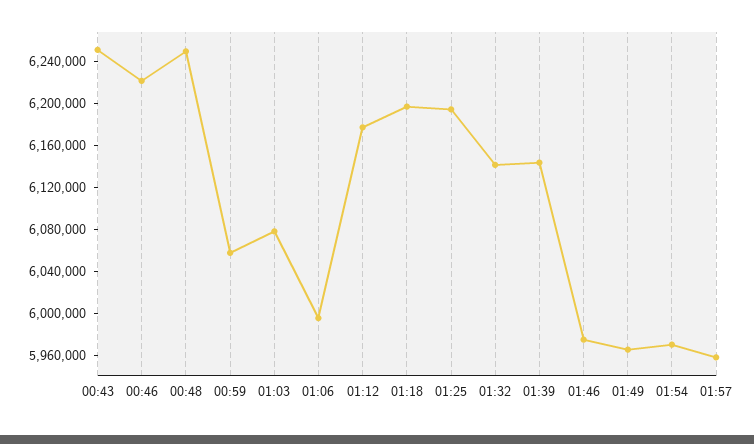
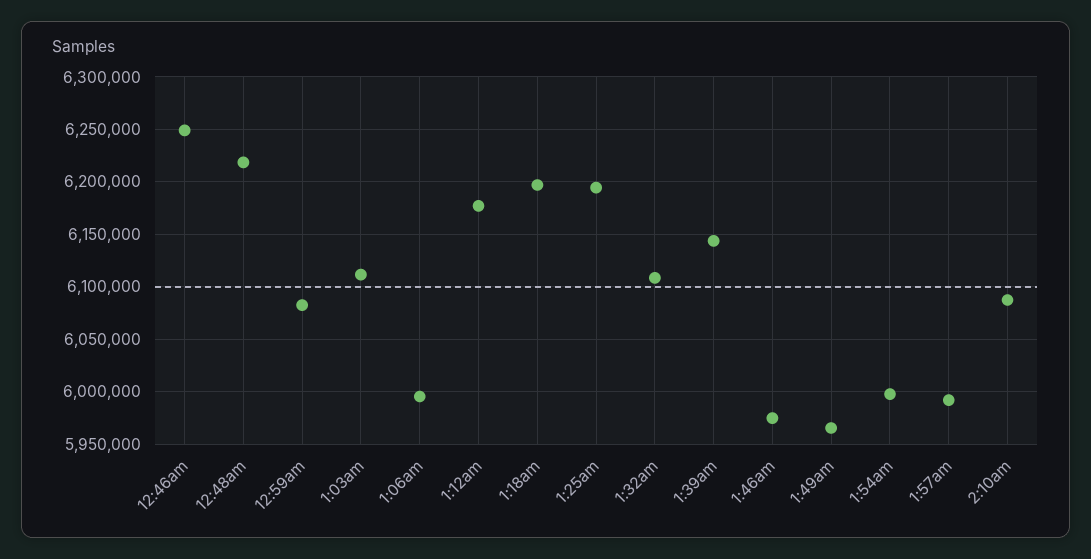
00:43: 6250000 -> none
00:46: 6220000 -> 6250000
00:48: 6250000 -> 6220000
00:59: 6060000 -> 6080000
01:03: 6080000 -> 6110000
01:32: 6140000 -> 6110000
01:54: 5970000 -> 6000000
01:57: 5960000 -> 5990000
2:10am: none -> 6090000

